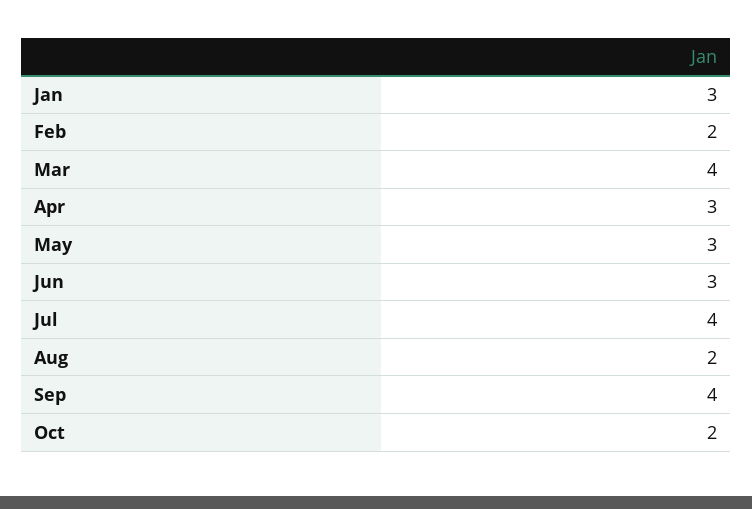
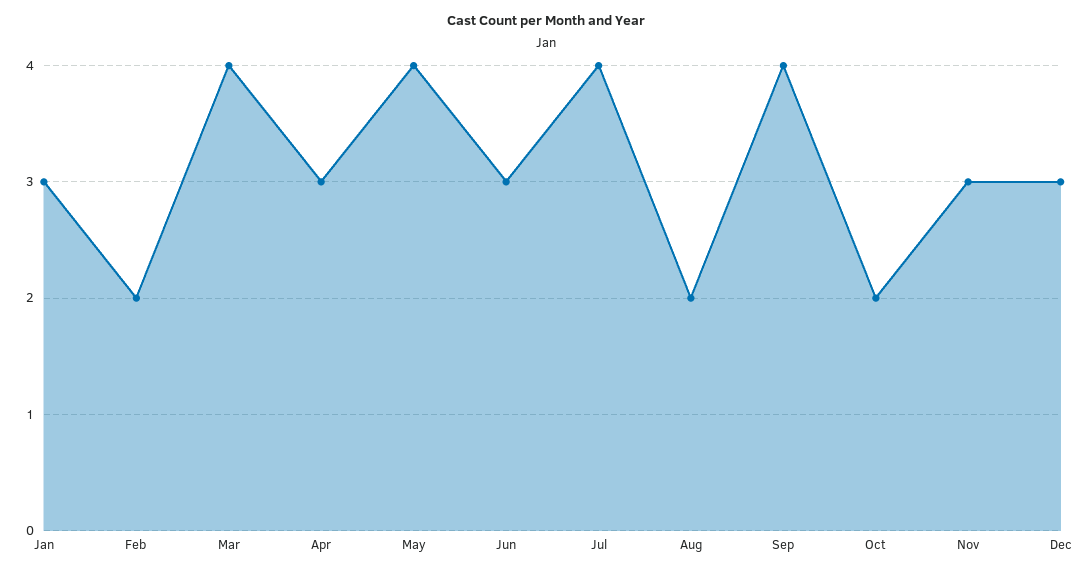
May: 3 -> 4
Nov: none -> 3
Dec: none -> 3

